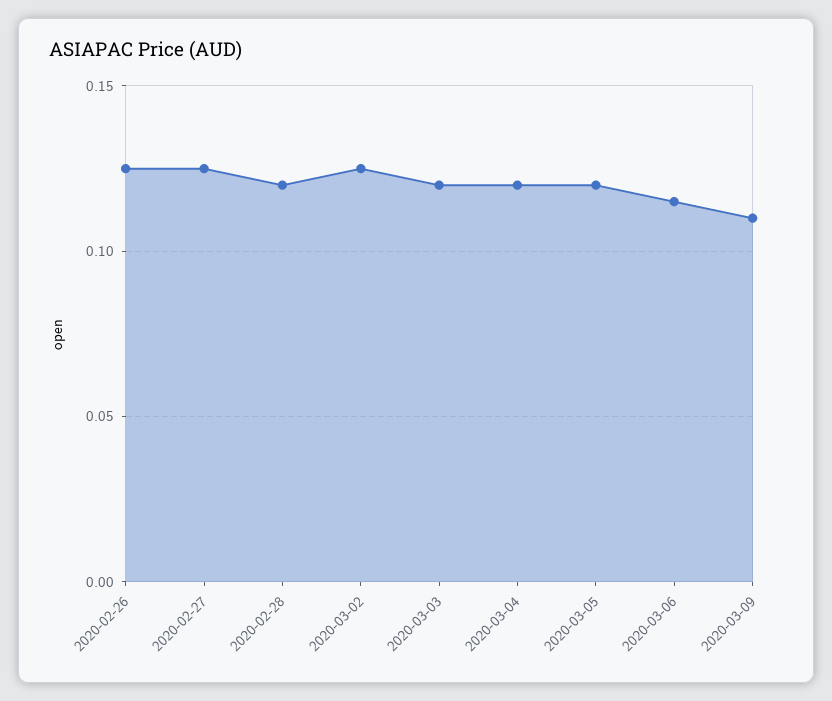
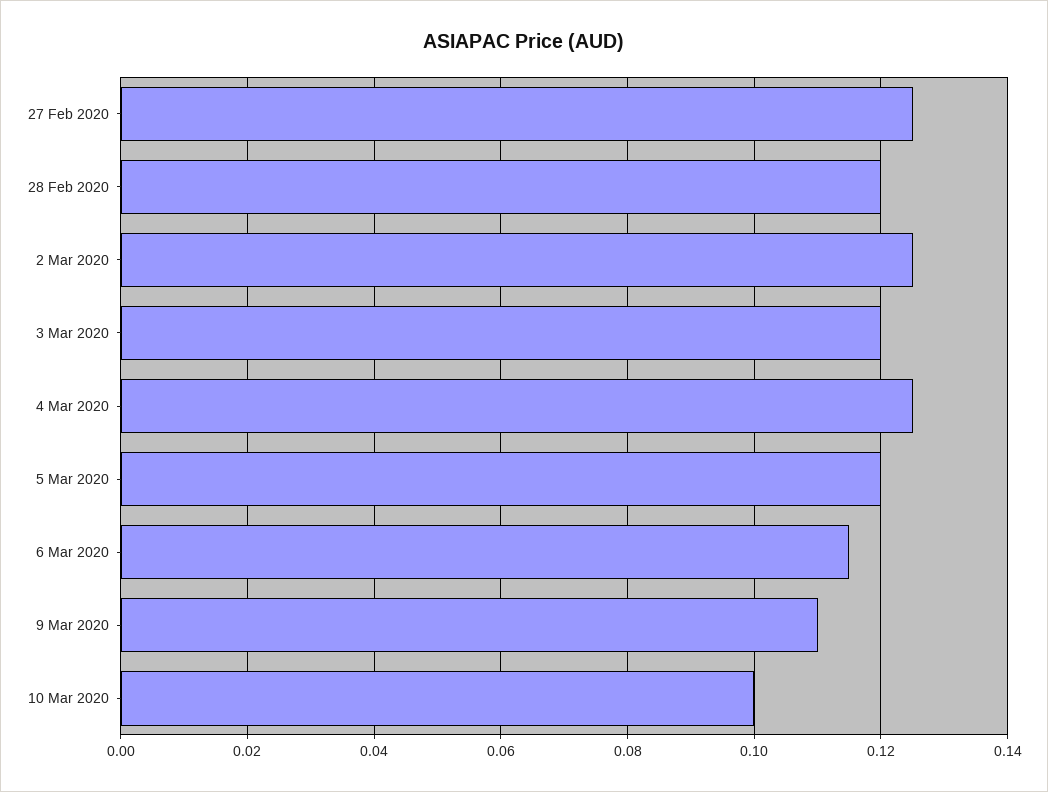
2020-02-26: 0.125 -> none
2020-03-04: 0.12 -> 0.125
10 Mar 2020: none -> 0.1

